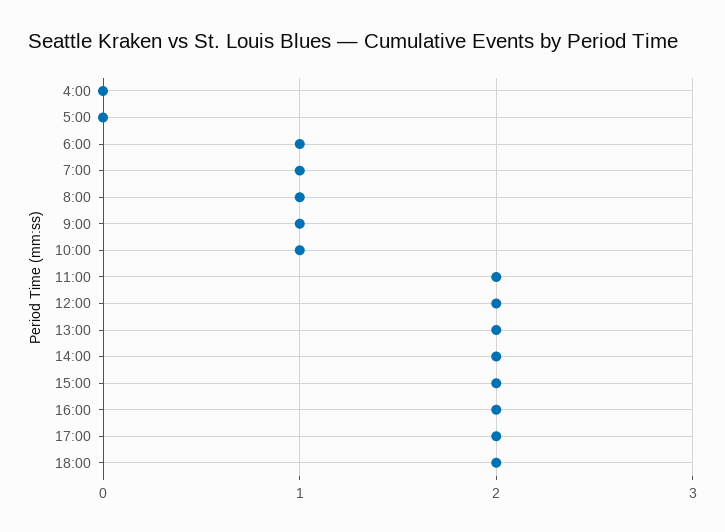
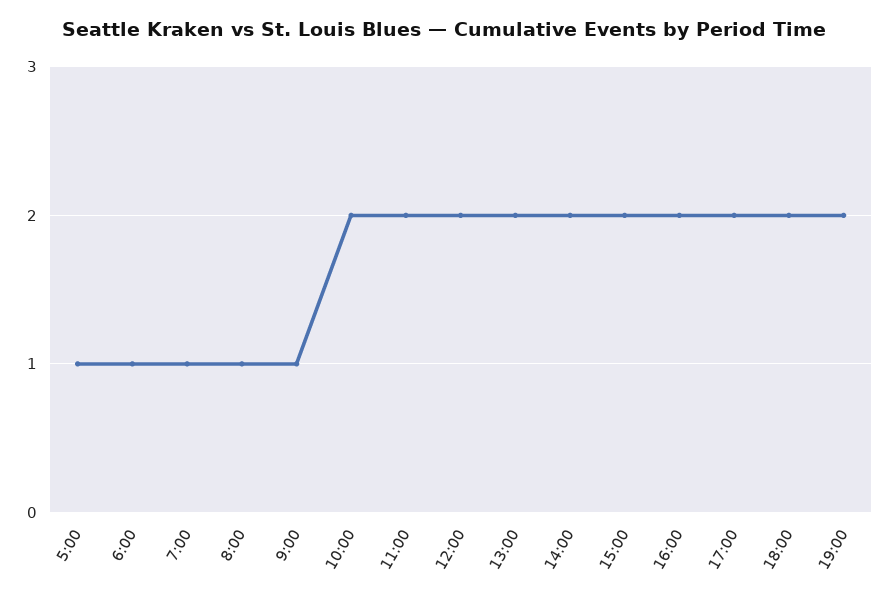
4:00: 0 -> none
5:00: 0 -> 1
10:00: 1 -> 2
19:00: none -> 2

